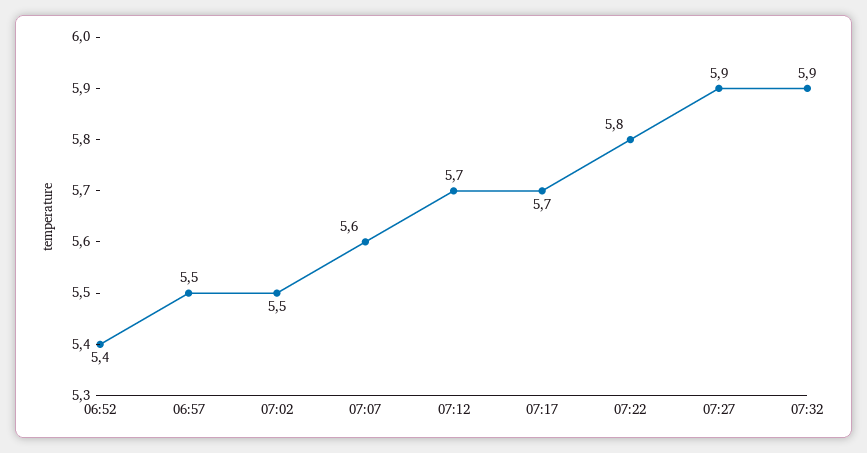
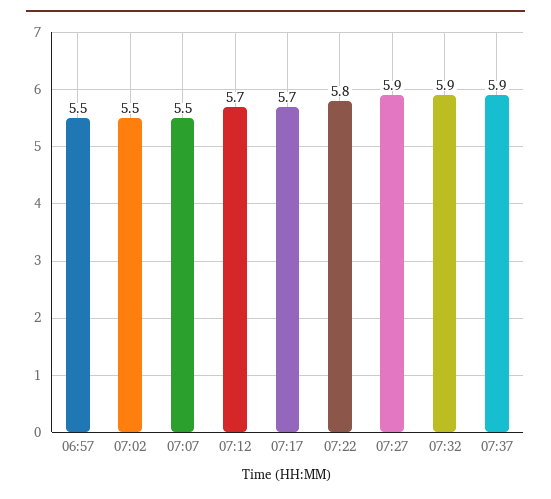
06:52: 5.4 -> none
07:07: 5.6 -> 5.5
07:37: none -> 5.9

